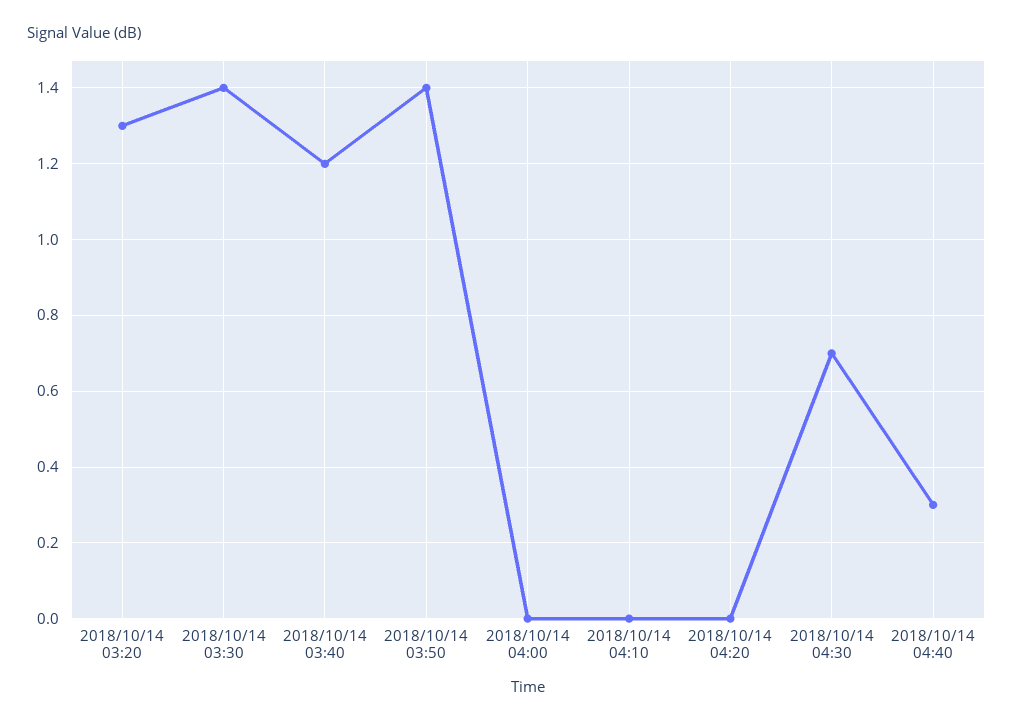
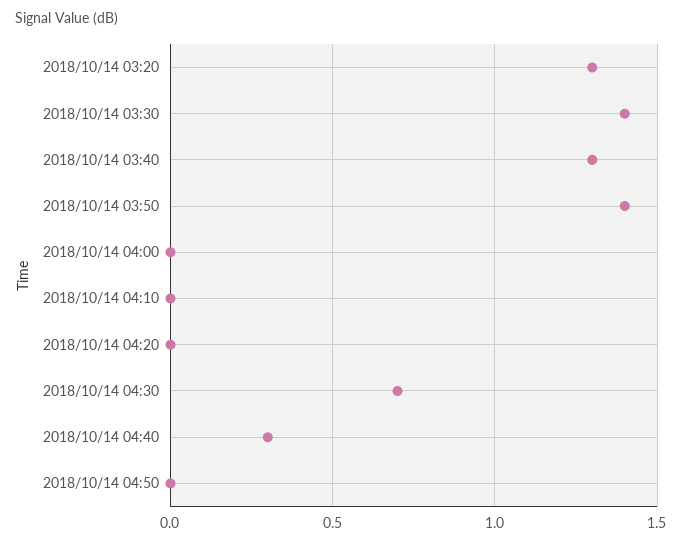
2018/10/14 03:40: 1.2 -> 1.3
2018/10/14 04:50: none -> 0

